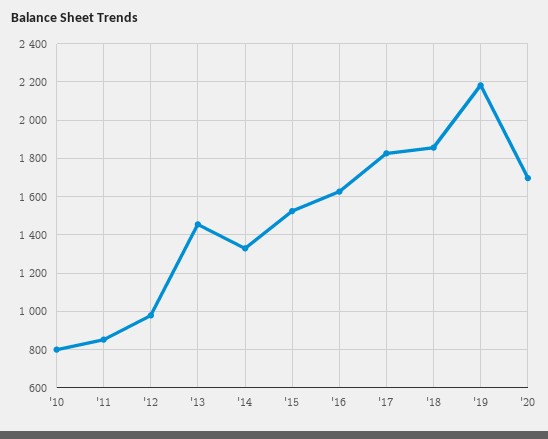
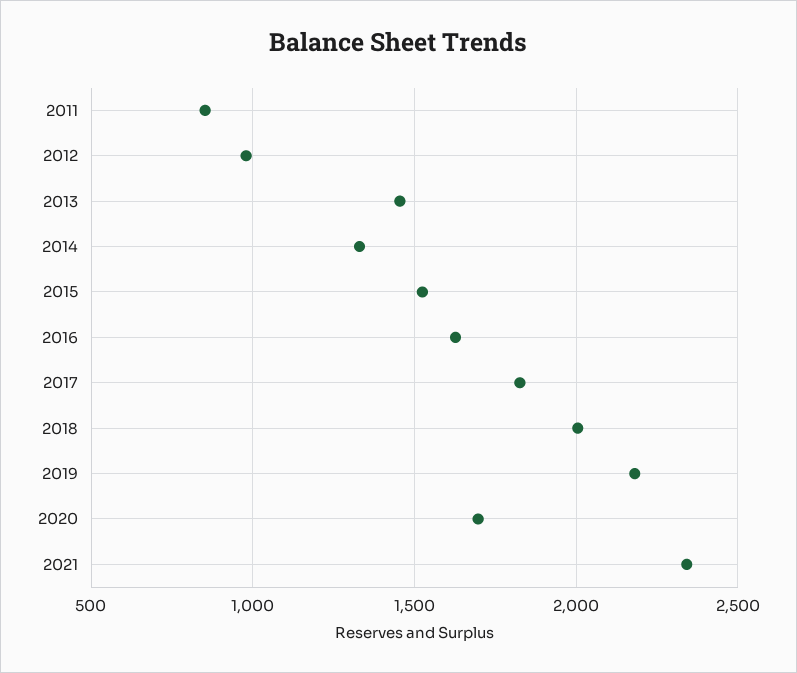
'10: 800 -> none
'18: 1850 -> 2000
2021: none -> 2350

